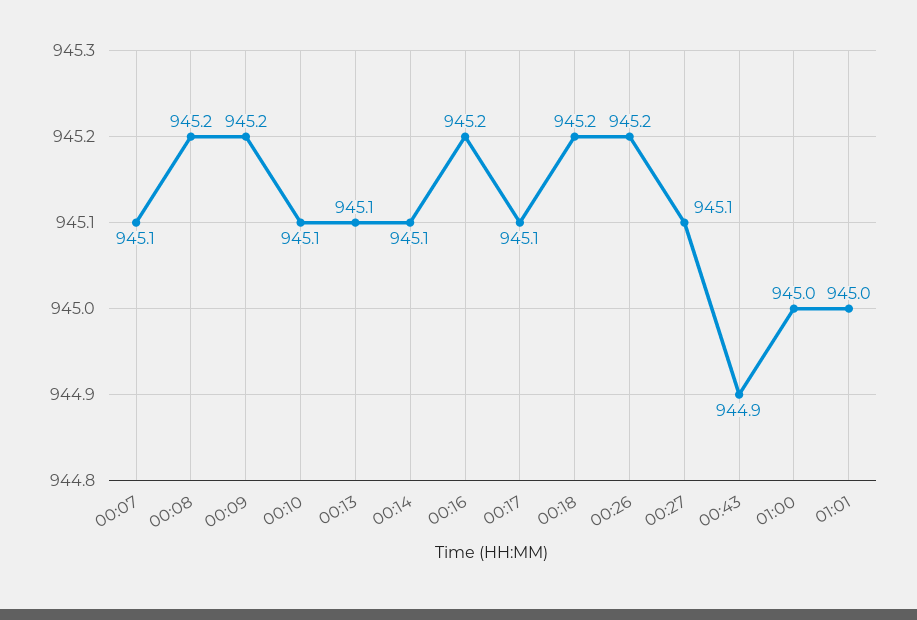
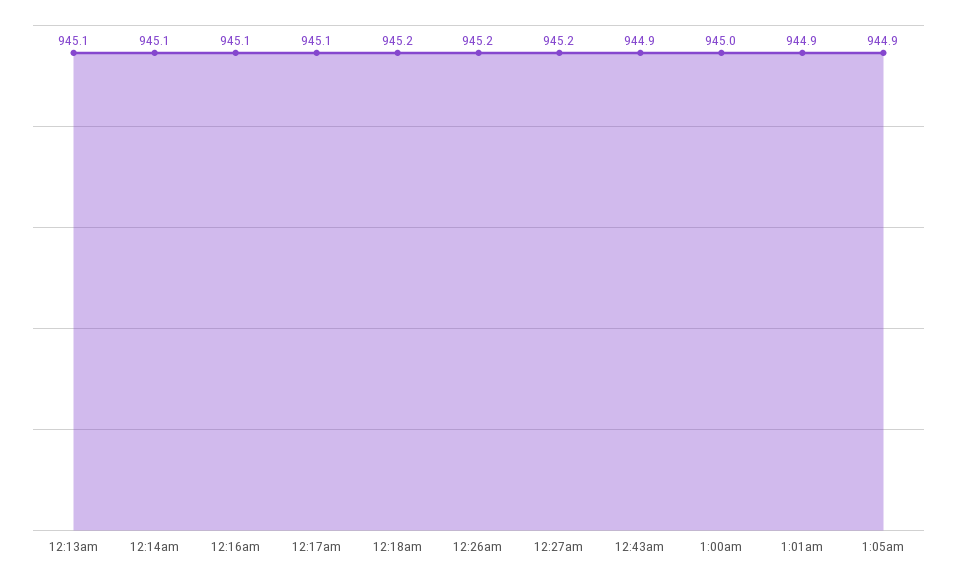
00:07: 945.1 -> none
00:08: 945.2 -> none
00:09: 945.2 -> none
00:10: 945.1 -> none
00:16: 945.2 -> 945.1
00:27: 945.1 -> 945.2
01:01: 945 -> 944.9
1:05am: none -> 944.9

